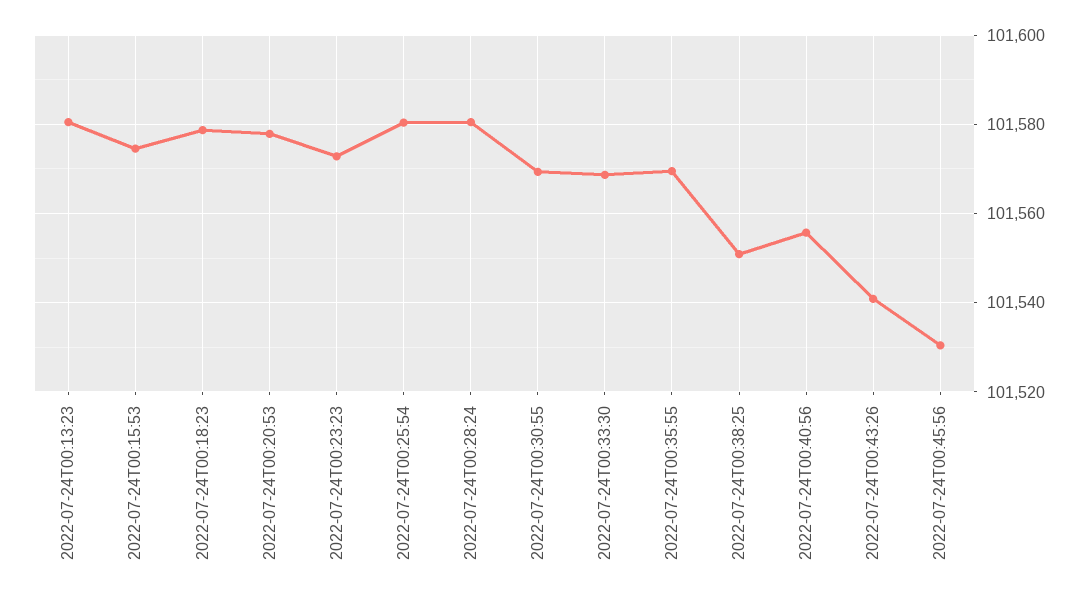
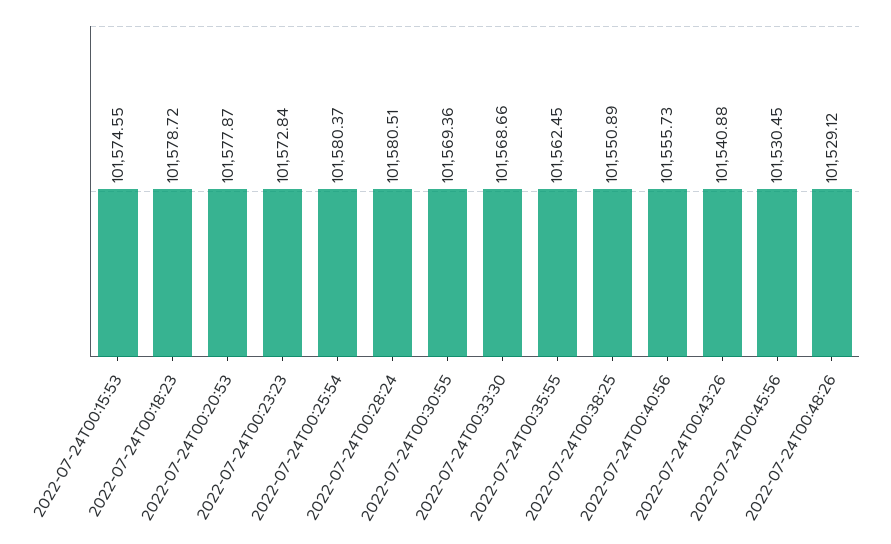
2022-07-24T00:13:23: 101580 -> none
2022-07-24T00:35:55: 101570 -> 101562.45
2022-07-24T00:48:26: none -> 101529.12

